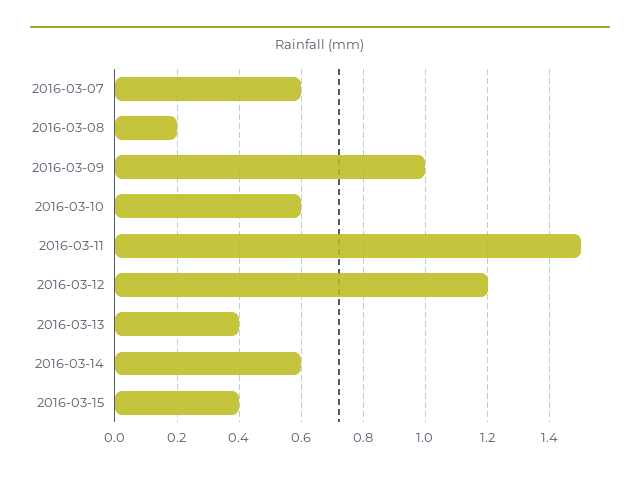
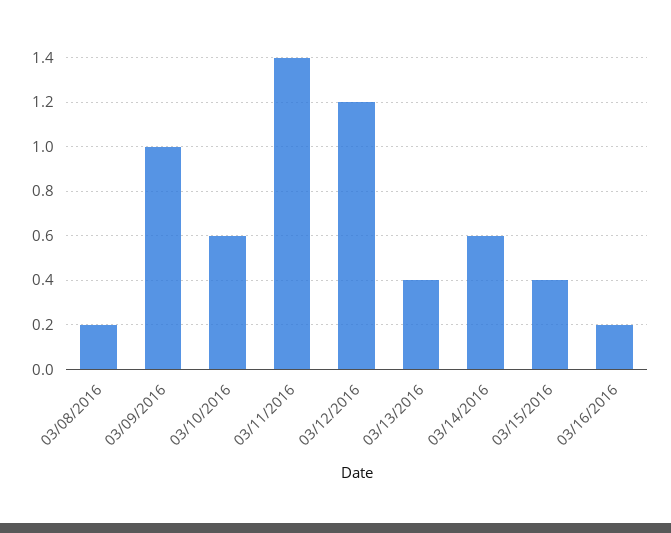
2016-03-07: 0.6 -> none
2016-03-11: 1.5 -> 1.4
03/16/2016: none -> 0.2

